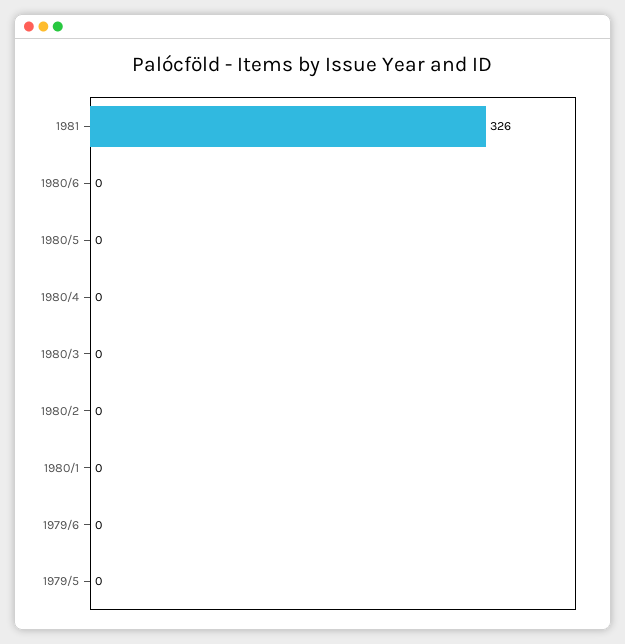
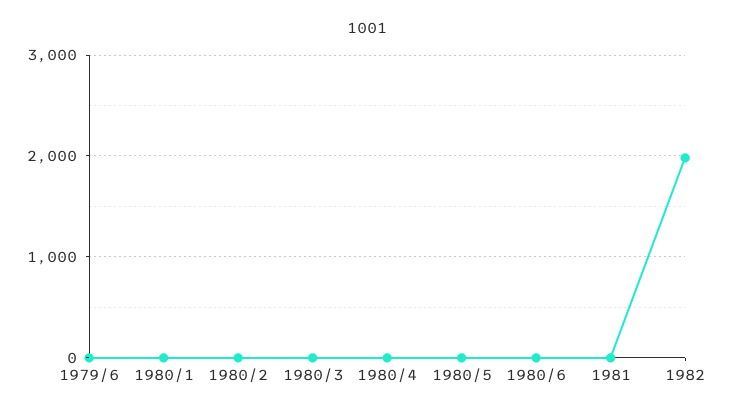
1981: 326 -> 0
1979/5: 0 -> none
1982: none -> 2000

